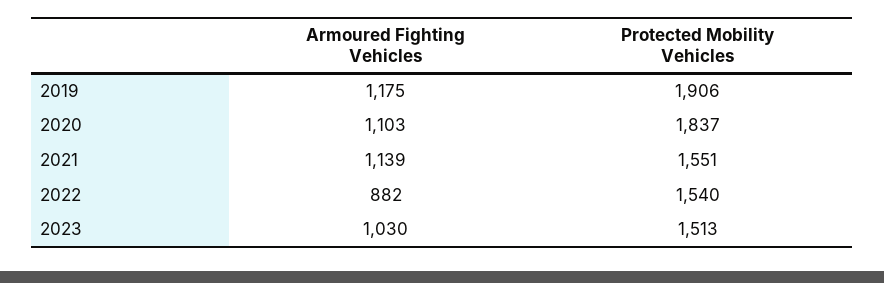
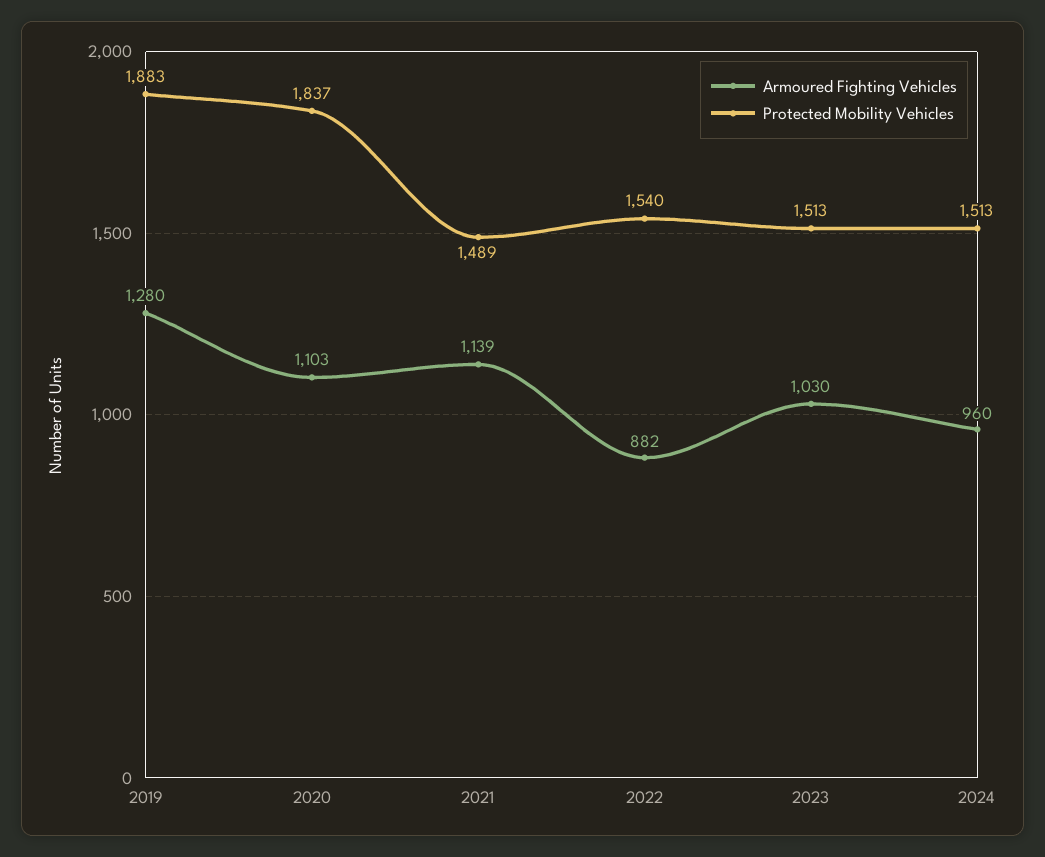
Armoured Fighting Vehicles, 2019: 1175 -> 1280
Protected Mobility Vehicles, 2019: 1906 -> 1883
Protected Mobility Vehicles, 2021: 1551 -> 1489
Armoured Fighting Vehicles, 2024: none -> 960
Protected Mobility Vehicles, 2024: none -> 1513

